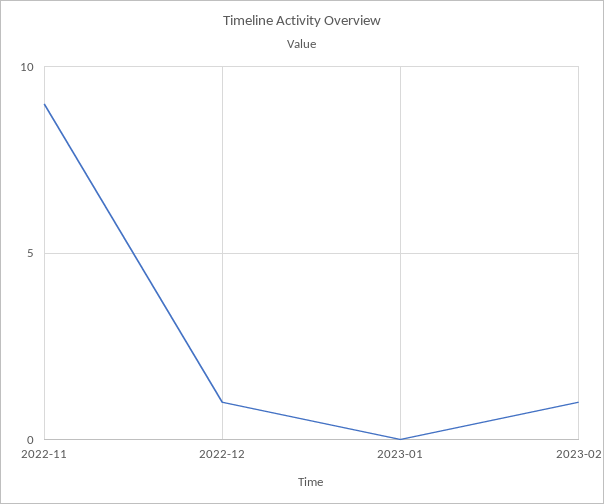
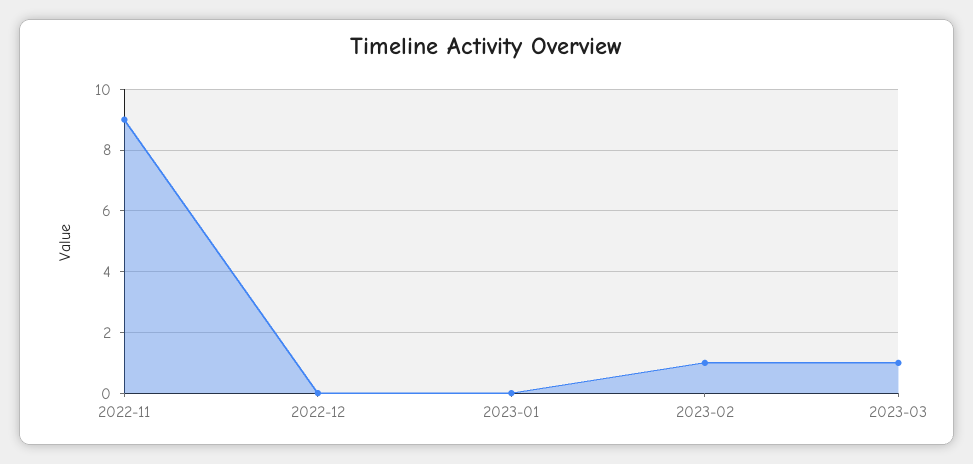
2022-12: 1 -> 0
2023-03: none -> 1

